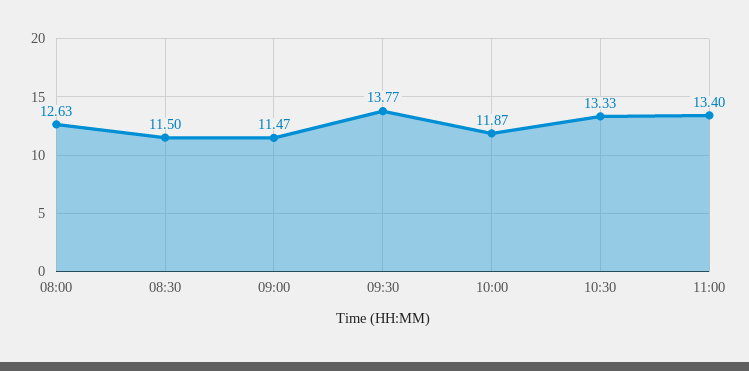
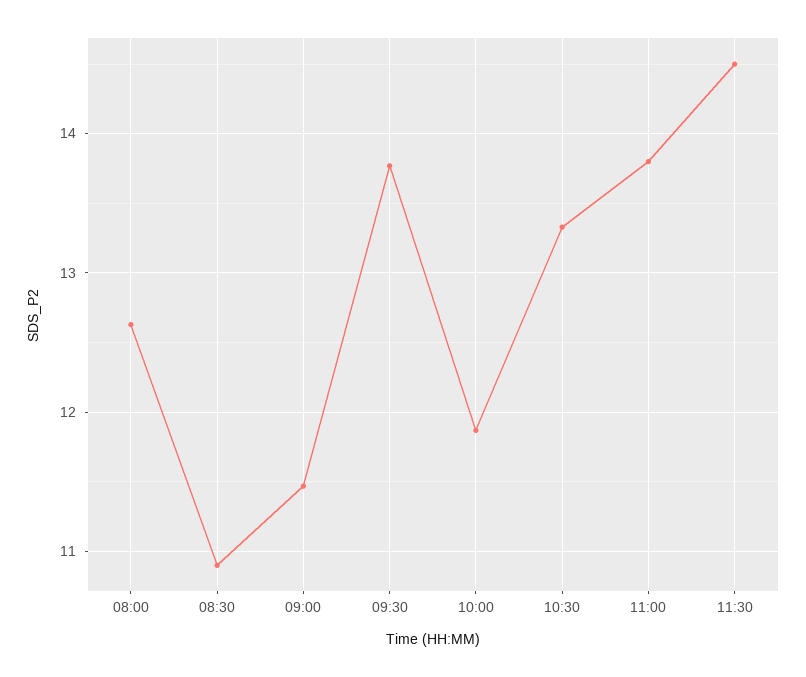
08:30: 11.5 -> 10.9
11:00: 13.4 -> 13.8
11:30: none -> 14.5

